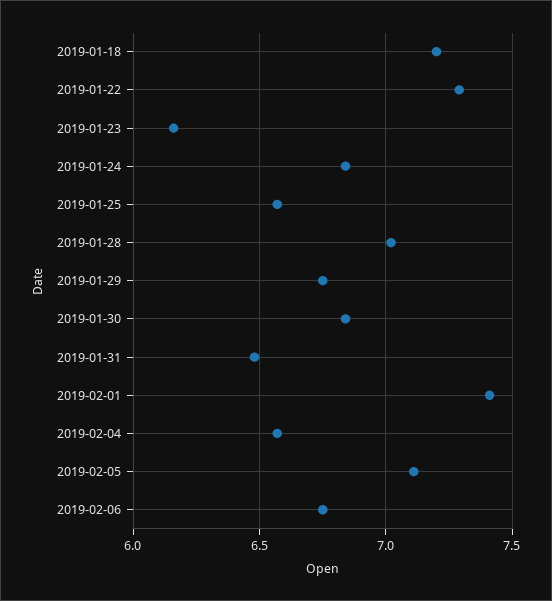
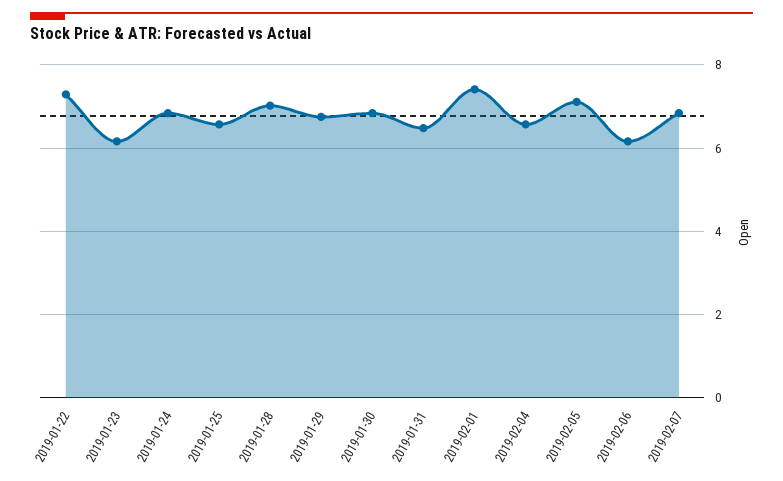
2019-01-18: 7.2 -> none
2019-02-06: 6.75 -> 6.2
2019-02-07: none -> 6.8

